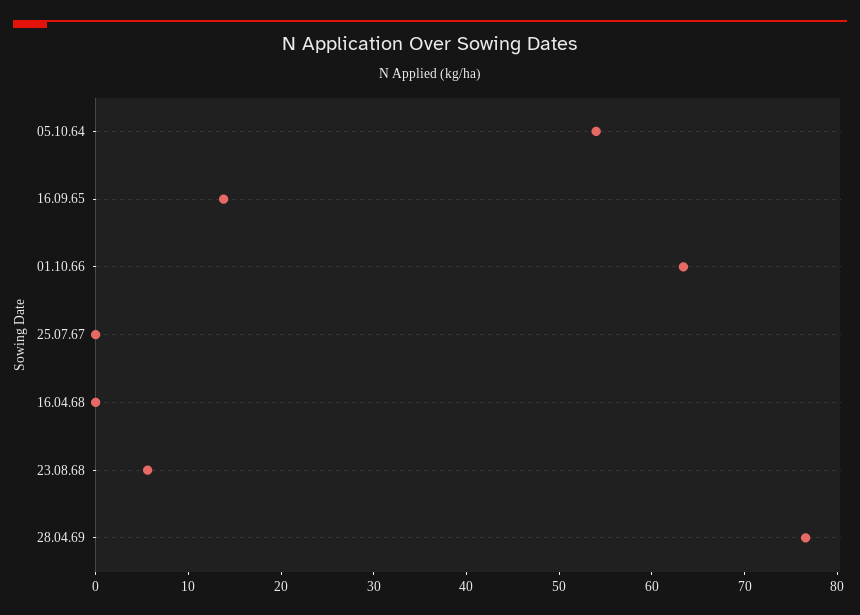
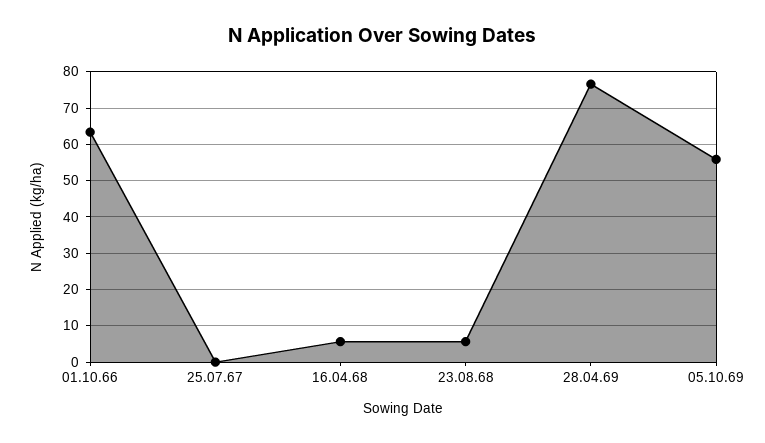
05.10.64: 54 -> none
16.09.65: 14 -> none
16.04.68: 0 -> 6
05.10.69: none -> 56

